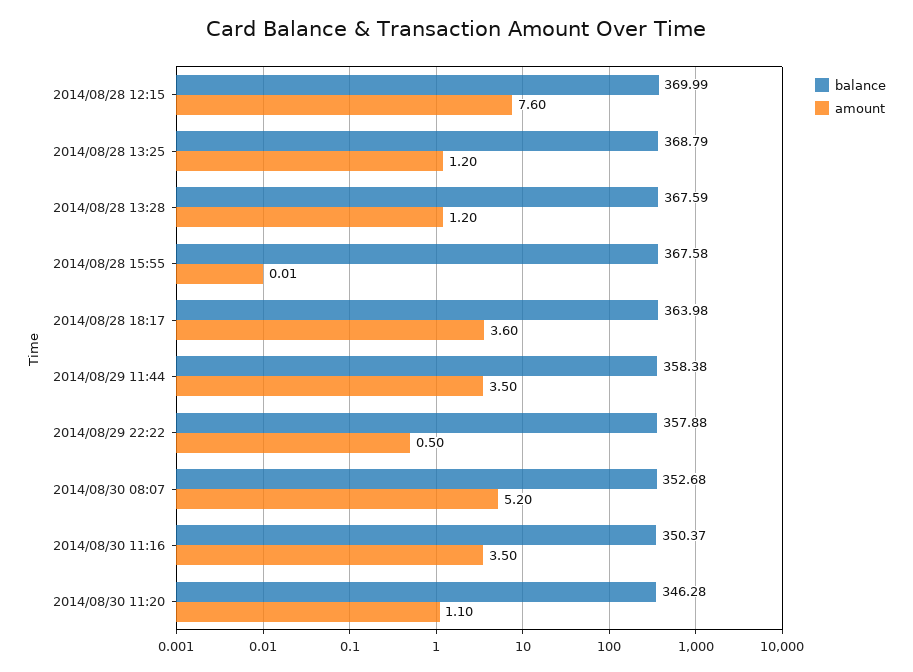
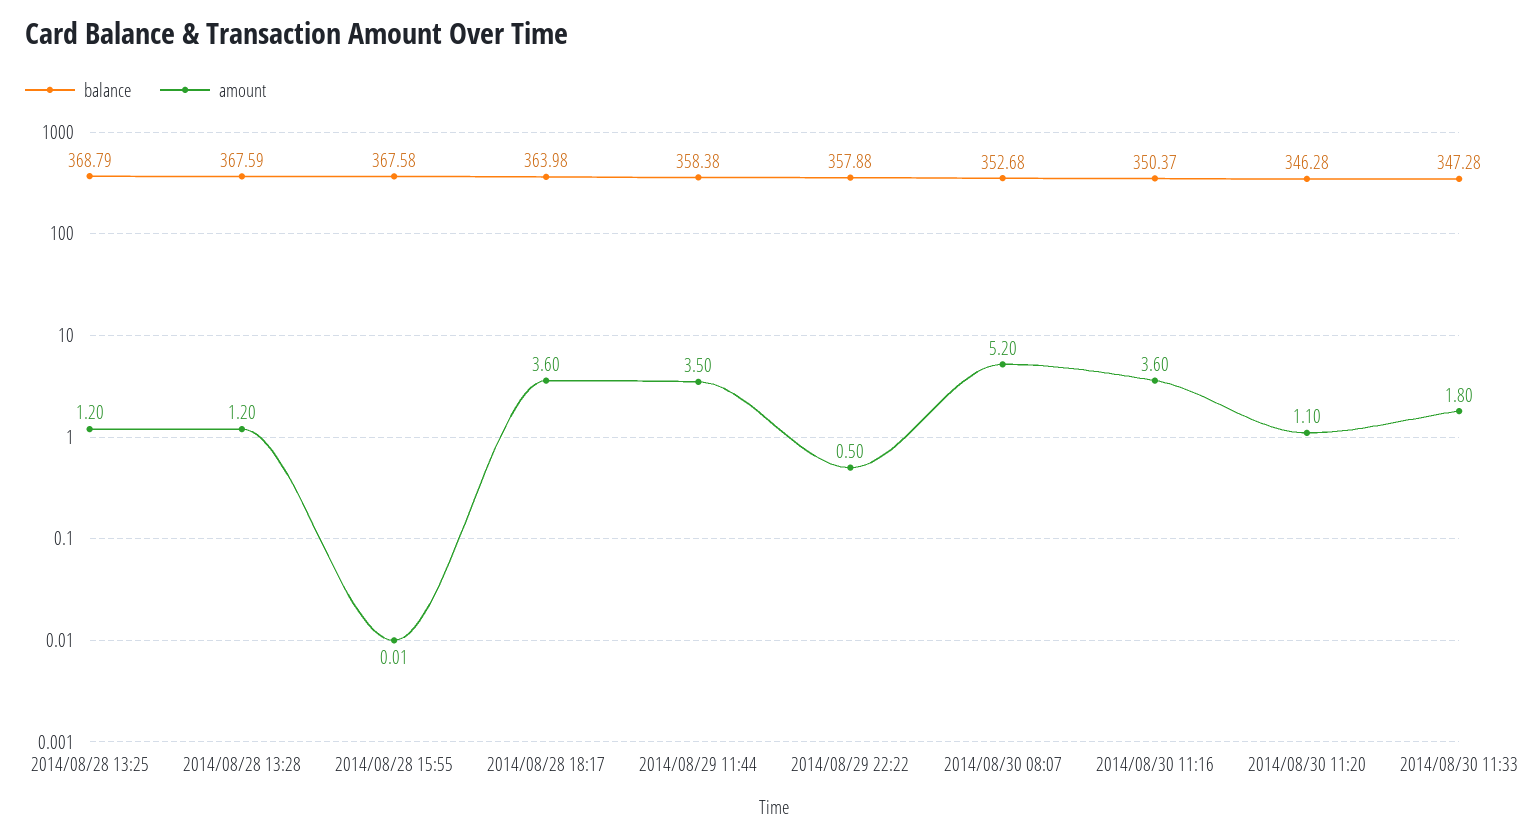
balance, 2014/08/28 12:15: 369.99 -> none
amount, 2014/08/28 12:15: 7.6 -> none
amount, 2014/08/30 11:16: 3.5 -> 3.6
balance, 2014/08/30 11:33: none -> 347.28
amount, 2014/08/30 11:33: none -> 1.8

